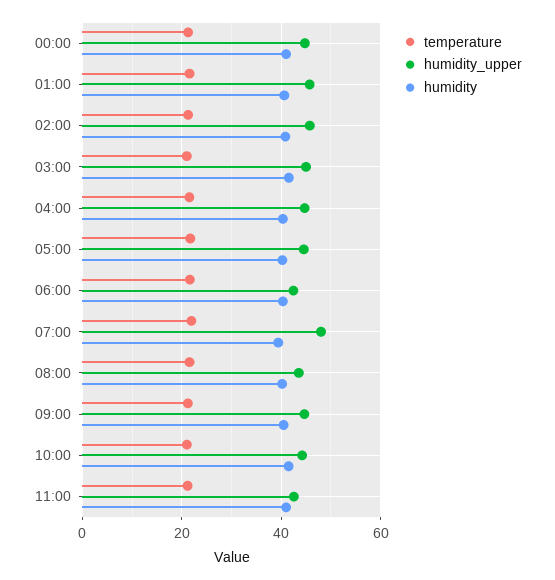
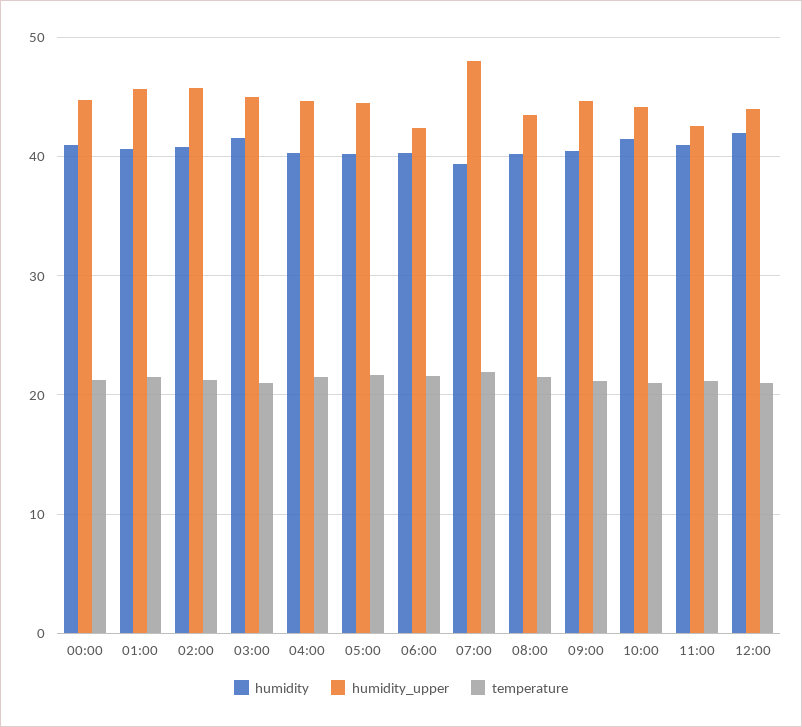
humidity, 12:00: none -> 42
humidity_upper, 12:00: none -> 44
temperature, 12:00: none -> 21

